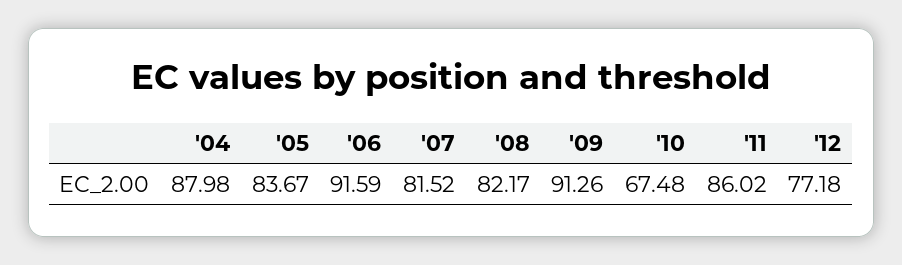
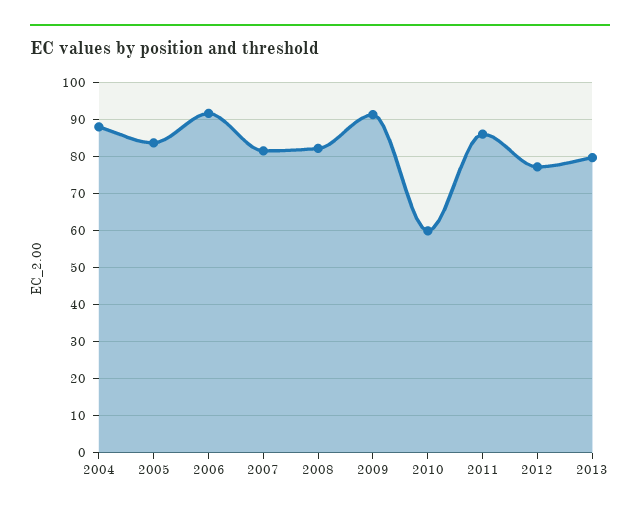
'10: 67.48 -> 60
2013: none -> 80

